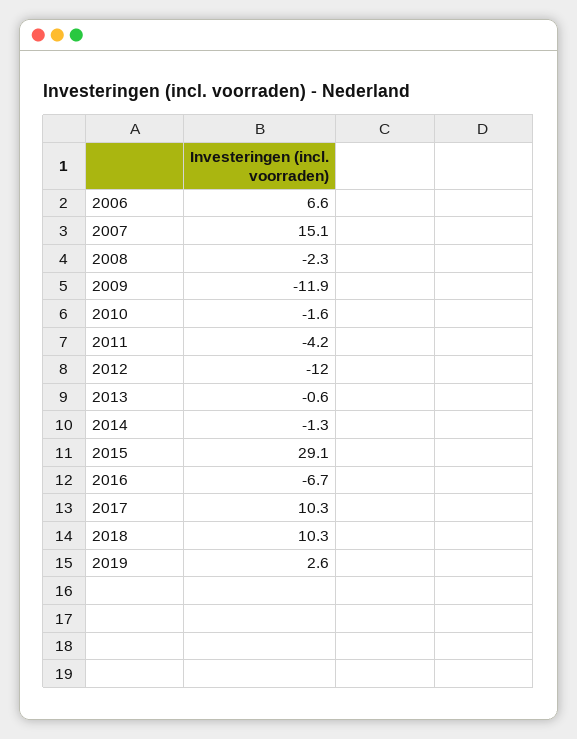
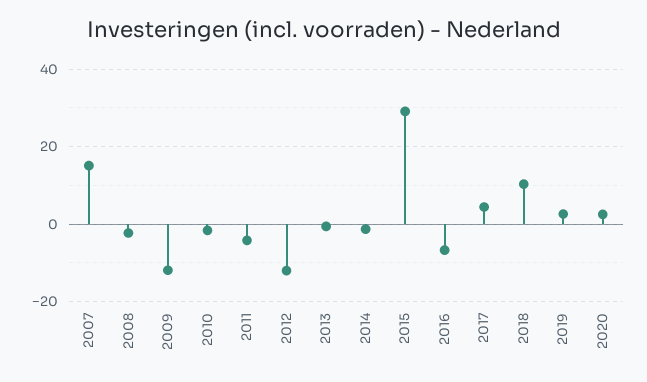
2006: 6.6 -> none
2017: 10.3 -> 4
2020: none -> 2

